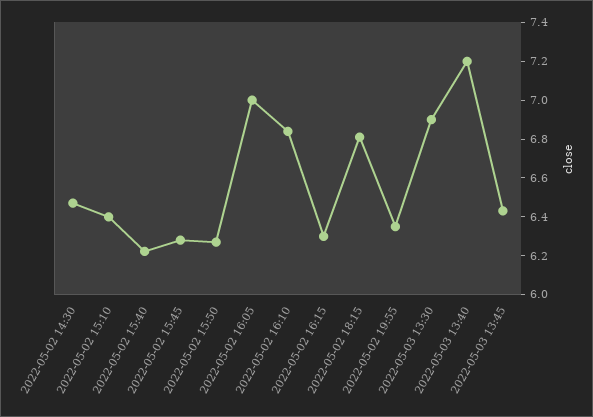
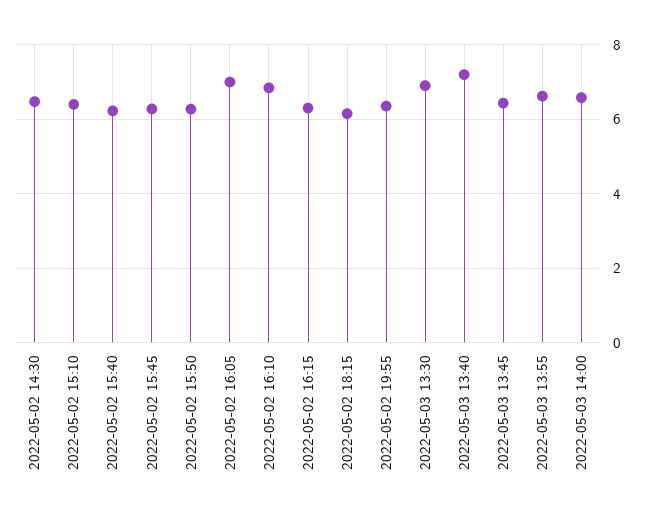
2022-05-02 18:15: 6.8 -> 6.2
2022-05-03 13:55: none -> 6.6
2022-05-03 14:00: none -> 6.6

